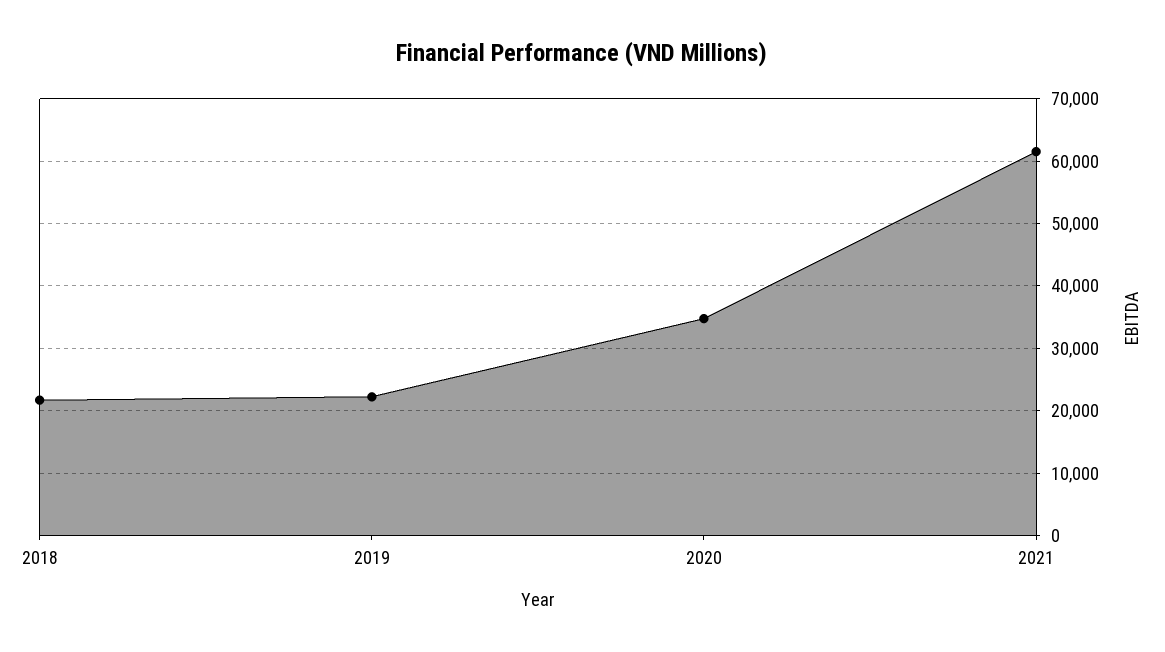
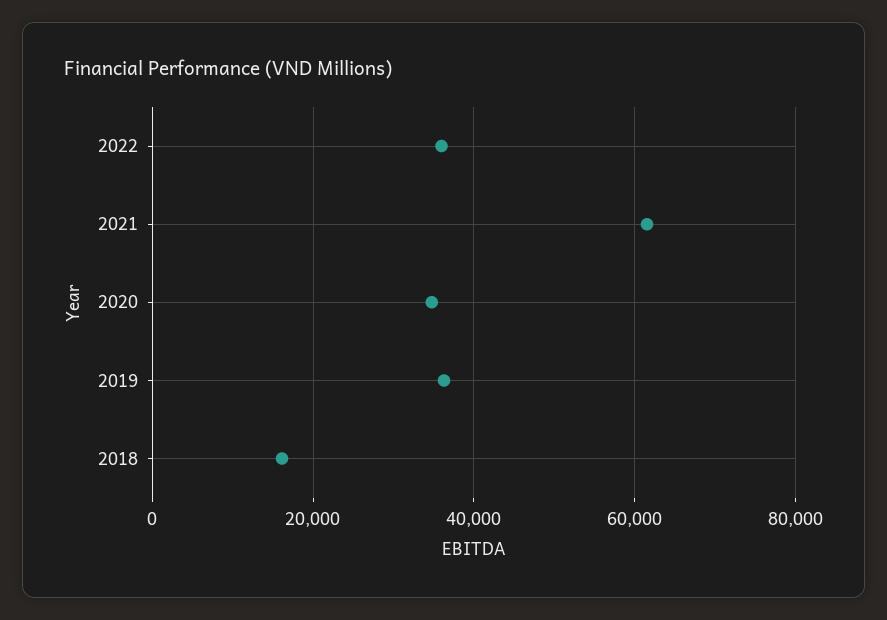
2018: 22000 -> 16000
2019: 22000 -> 36000
2022: none -> 36000

